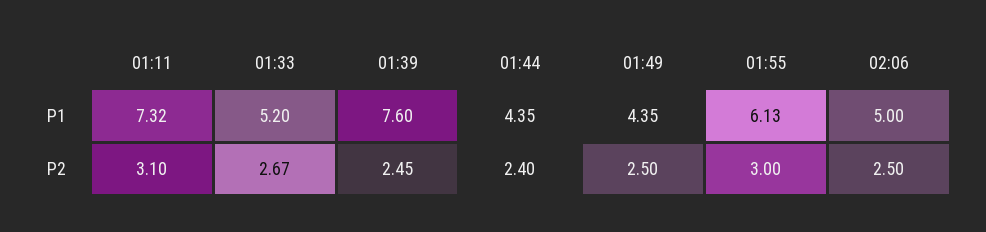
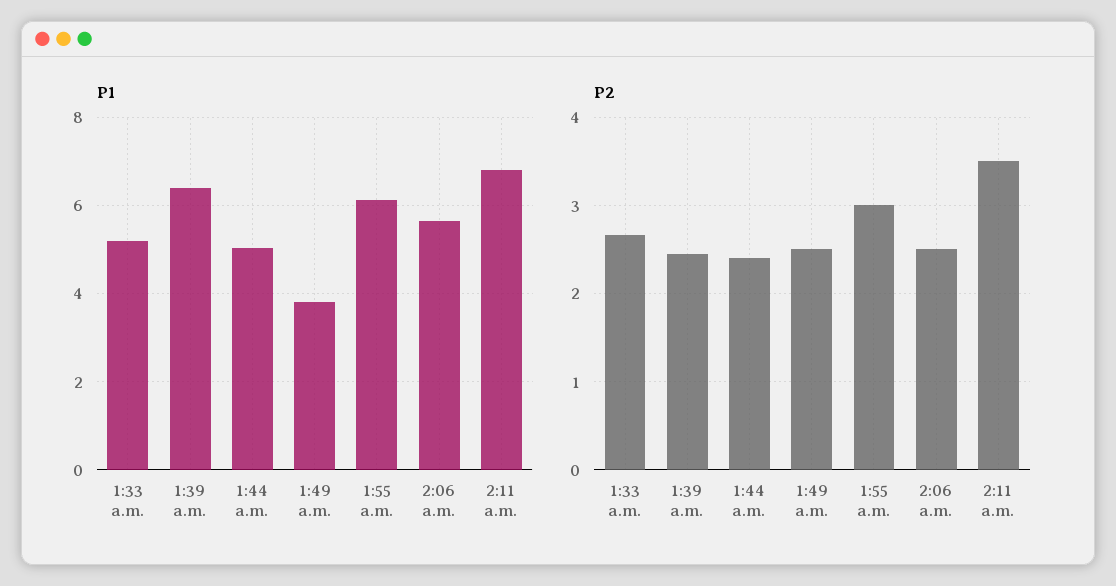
P1, 01:11: 7.32 -> none
P1, 01:39: 7.6 -> 6.4
P1, 01:44: 4.35 -> 5
P1, 01:49: 4.35 -> 3.8
P1, 02:06: 5 -> 5.6
P2, 01:11: 3.1 -> none
P1, 2:11 a.m.: none -> 6.8
P2, 2:11 a.m.: none -> 3.5

